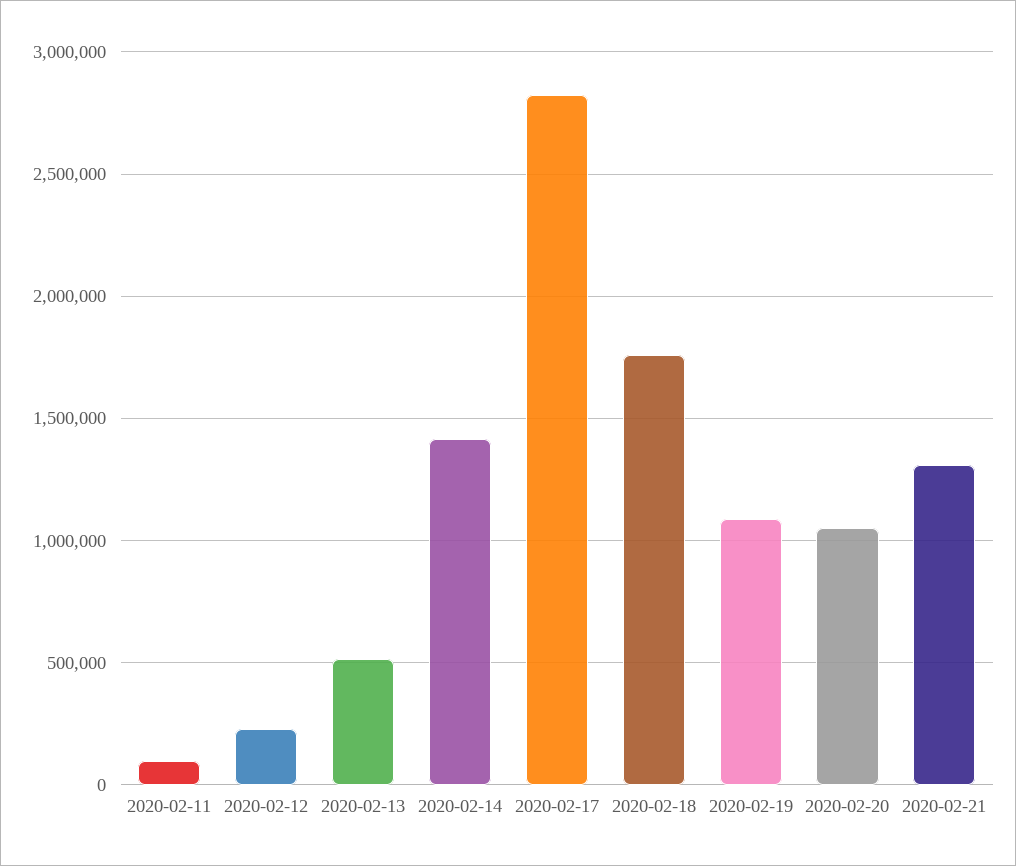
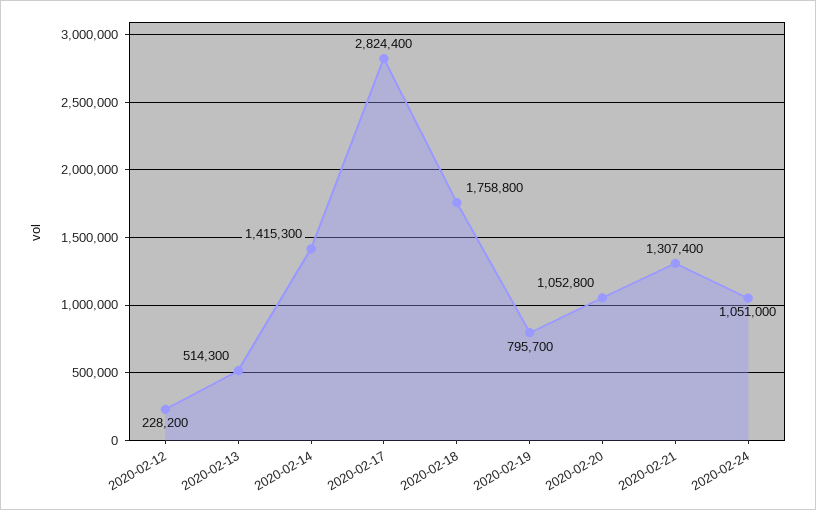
2020-02-11: 100000 -> none
2020-02-19: 1100000 -> 795700
2020-02-24: none -> 1051000

